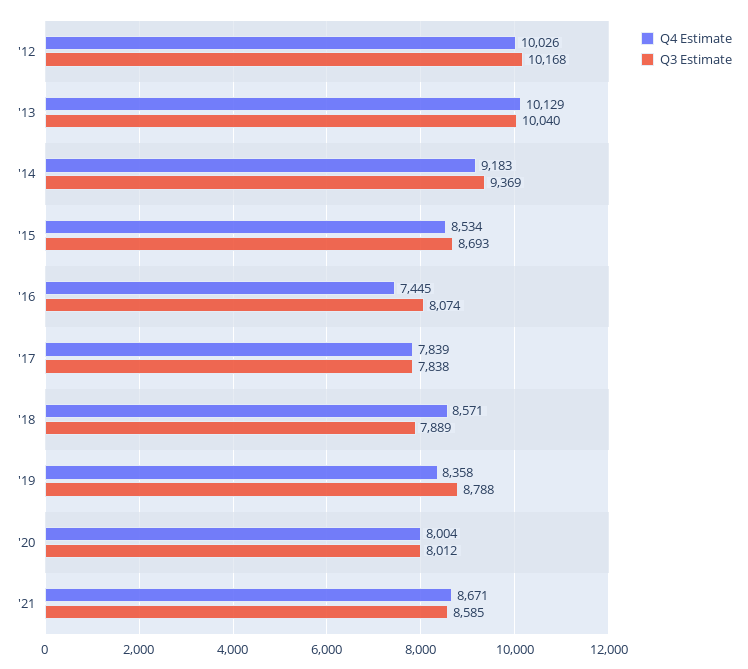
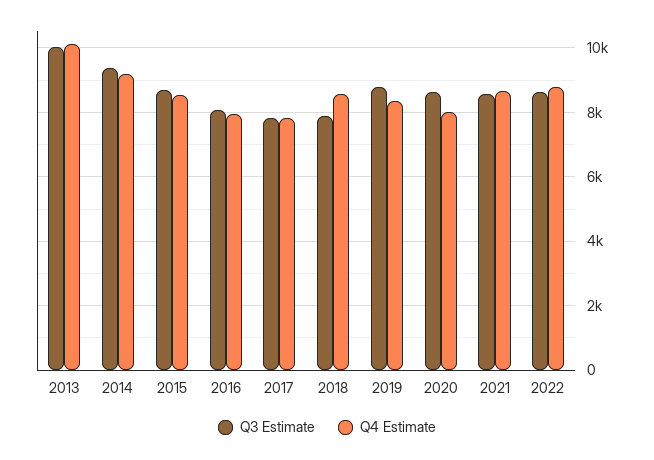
Q4 Estimate, '12: 10026 -> none
Q3 Estimate, '12: 10168 -> none
Q4 Estimate, '16: 7445 -> 8000
Q3 Estimate, '20: 8012 -> 8600
Q3 Estimate, 2022: none -> 8600
Q4 Estimate, 2022: none -> 8800

